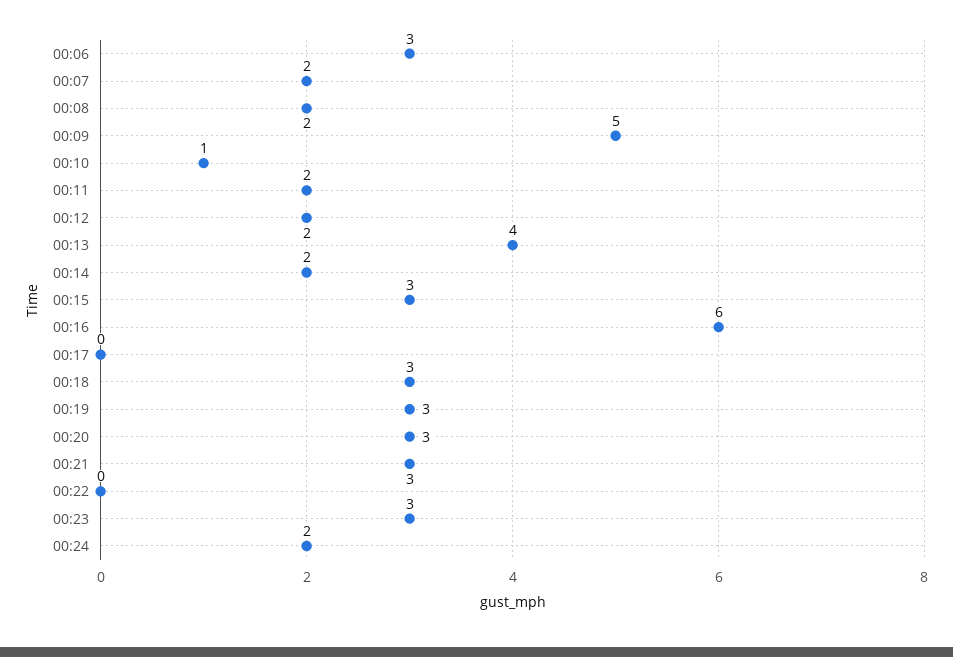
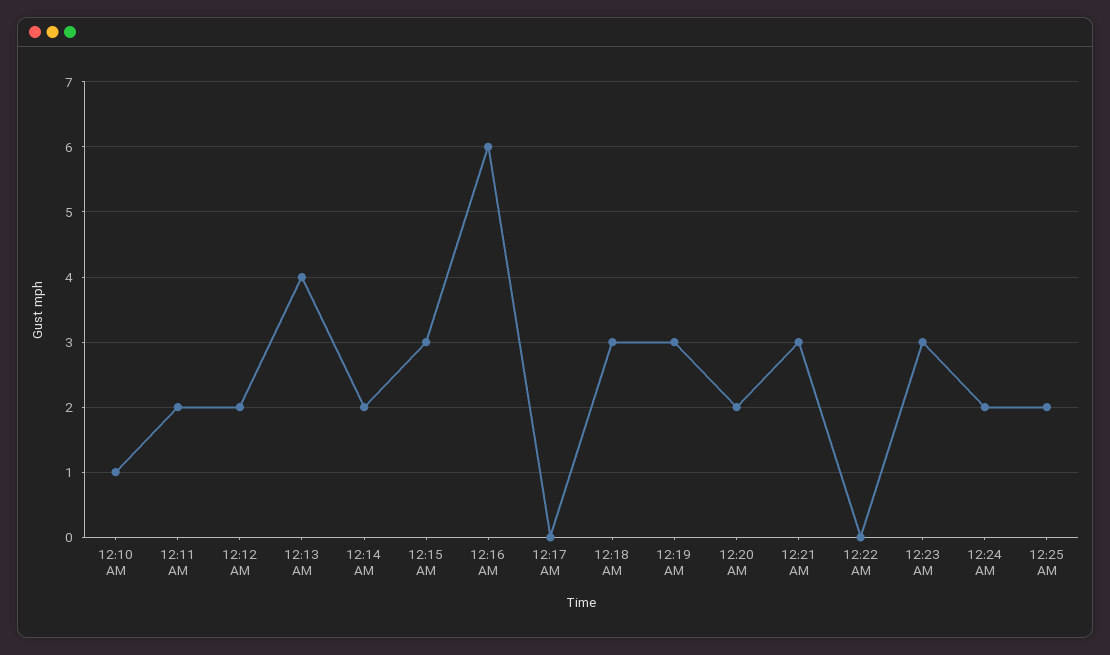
00:06: 3 -> none
00:07: 2 -> none
00:08: 2 -> none
00:09: 5 -> none
00:20: 3 -> 2
12:25 AM: none -> 2

